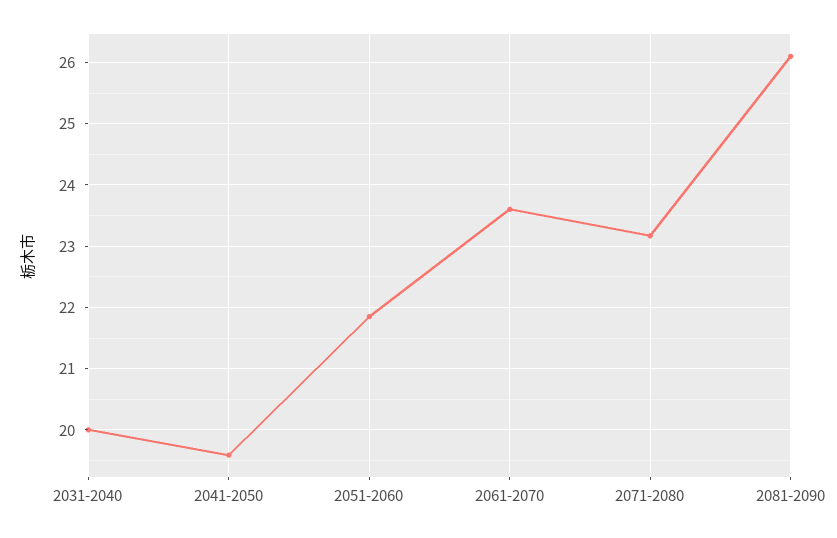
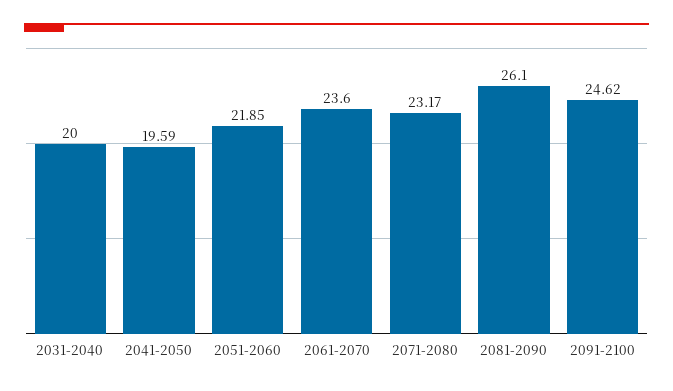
2091-2100: none -> 24.62

